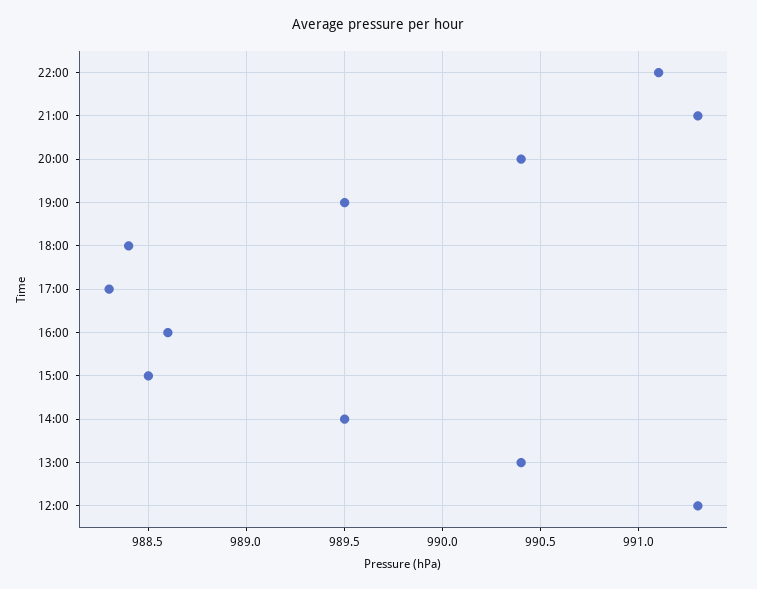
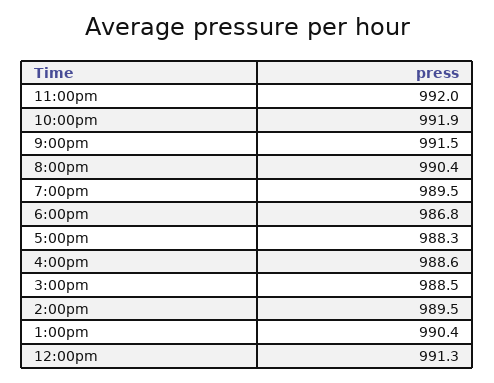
22:00: 991.1 -> 991.9
21:00: 991.3 -> 991.5
18:00: 988.4 -> 986.8
11:00pm: none -> 992

